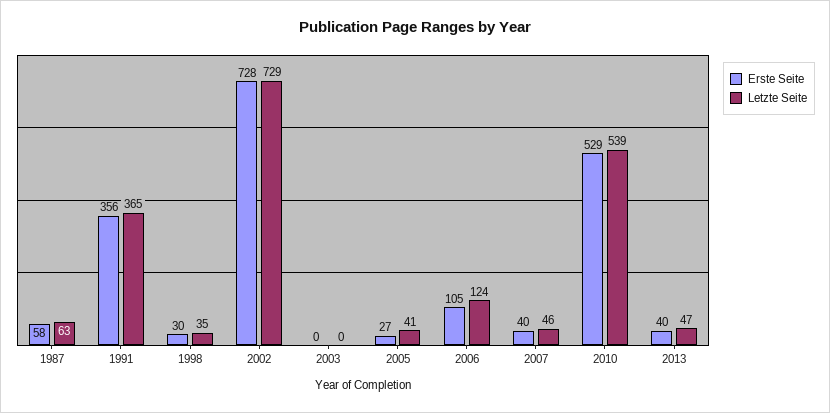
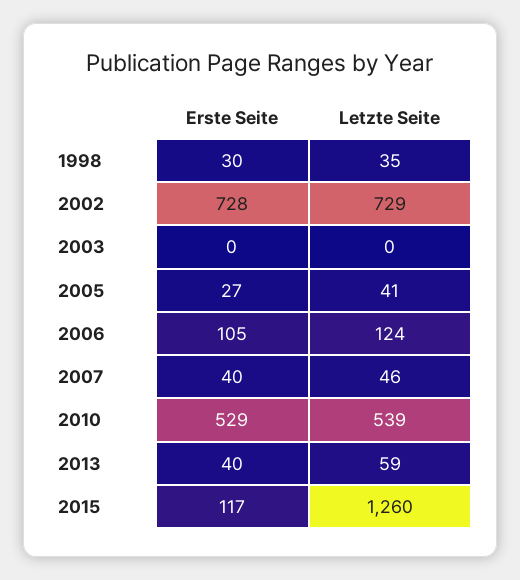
Erste Seite, 1987: 58 -> none
Letzte Seite, 1987: 63 -> none
Erste Seite, 1991: 356 -> none
Letzte Seite, 1991: 365 -> none
Letzte Seite, 2013: 47 -> 59
Erste Seite, 2015: none -> 117
Letzte Seite, 2015: none -> 1260

